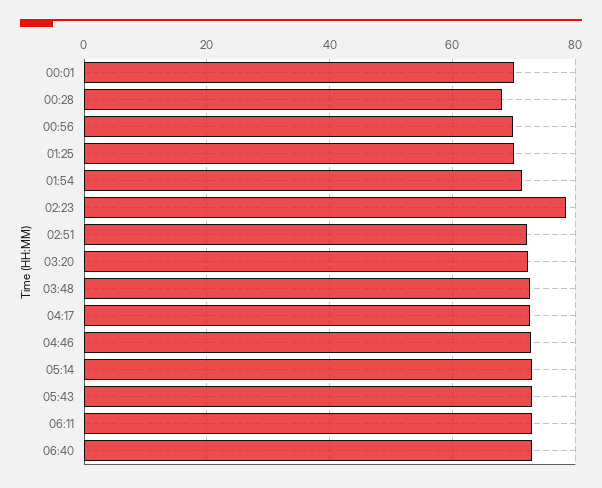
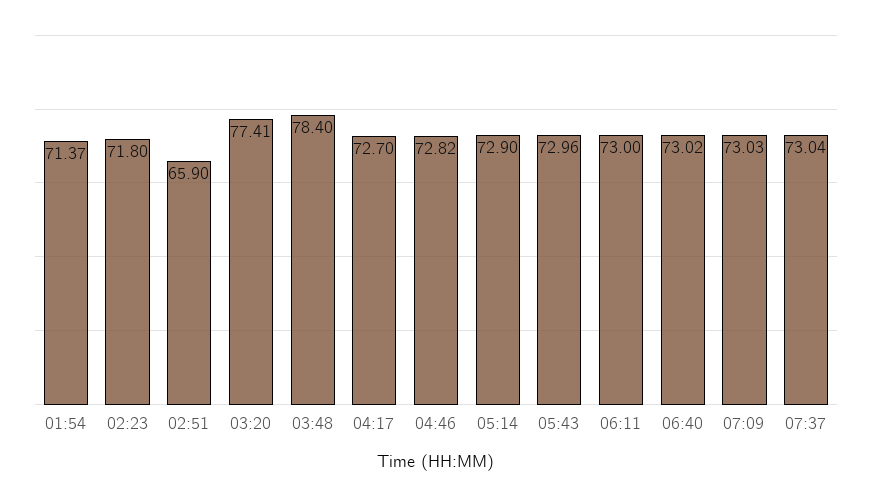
00:01: 70 -> none
00:28: 68 -> none
00:56: 70 -> none
01:25: 70 -> none
02:23: 78 -> 71.8
02:51: 72 -> 65.9
03:20: 72 -> 77.41
03:48: 72 -> 78.4
07:09: none -> 73.03
07:37: none -> 73.04

